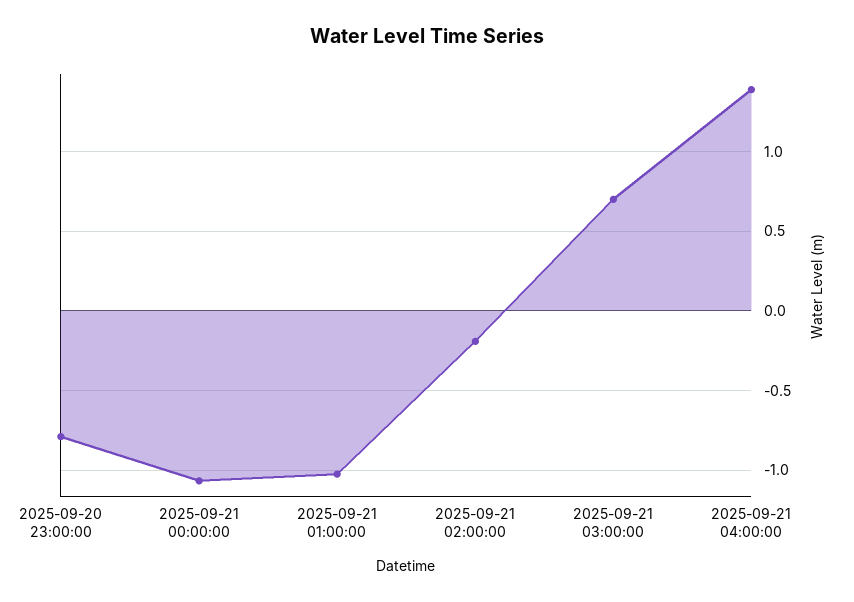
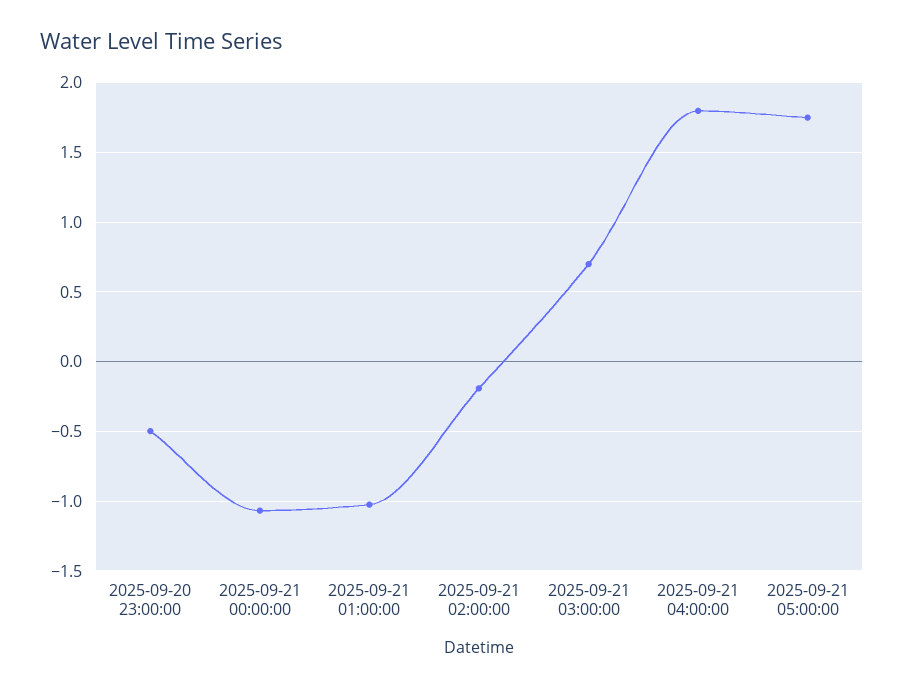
2025-09-20 23:00:00: -0.8 -> -0.5
2025-09-21 04:00:00: 1.4 -> 1.8
2025-09-21 05:00:00: none -> 1.75

